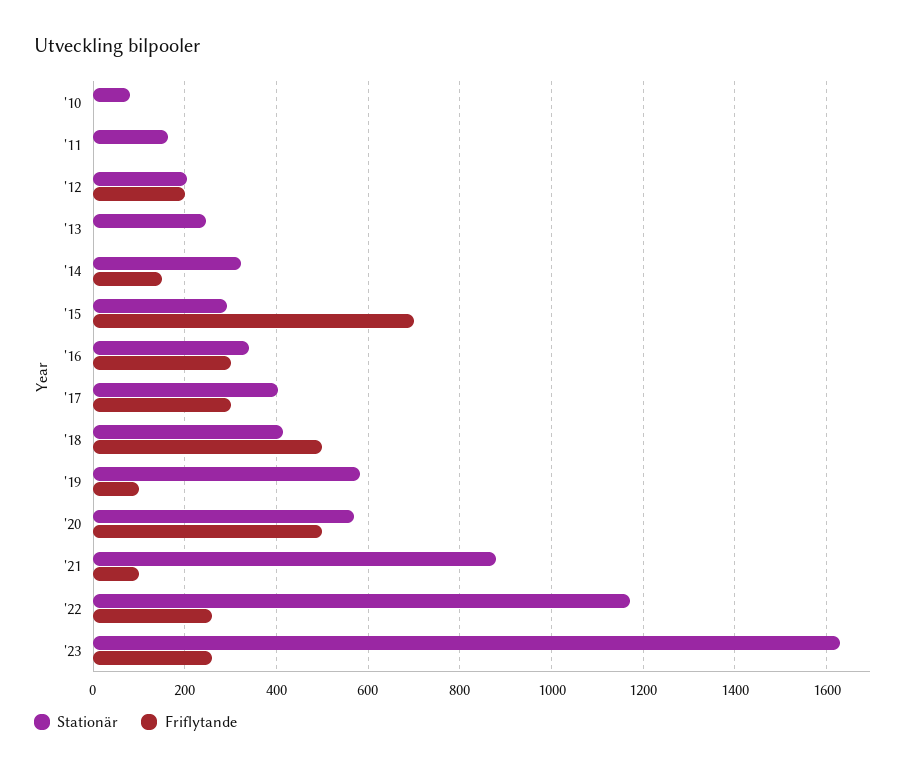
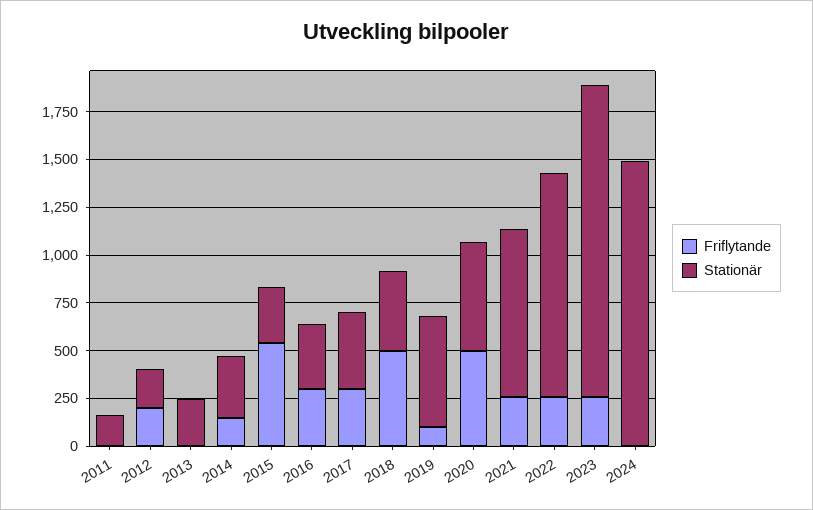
Stationär, '10: 80 -> none
Friflytande, '10: 0 -> none
Friflytande, '15: 700 -> 550
Friflytande, '21: 100 -> 250
Friflytande, 2024: none -> 0
Stationär, 2024: none -> 1500

